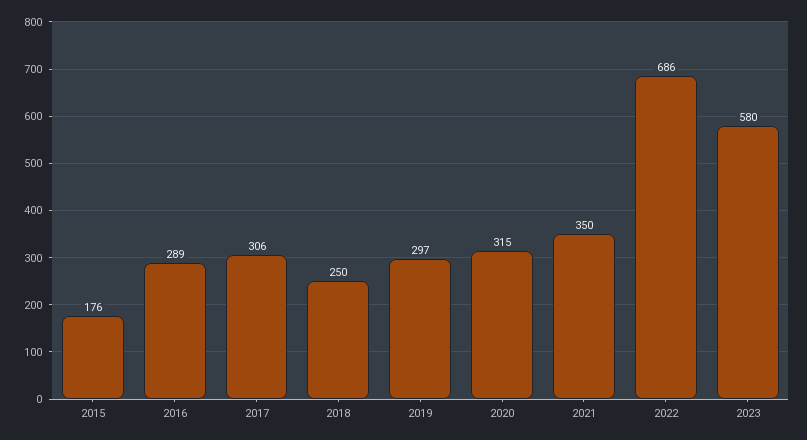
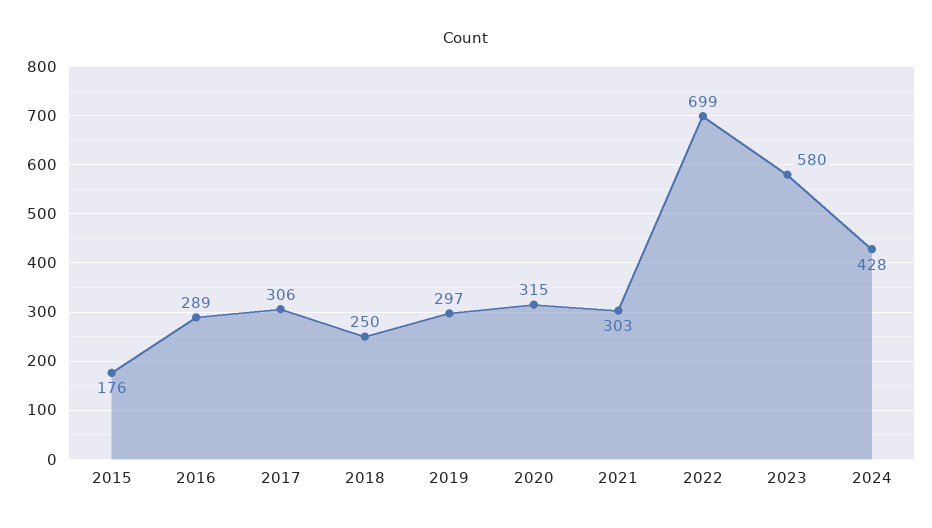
2021: 350 -> 303
2022: 686 -> 699
2024: none -> 428

